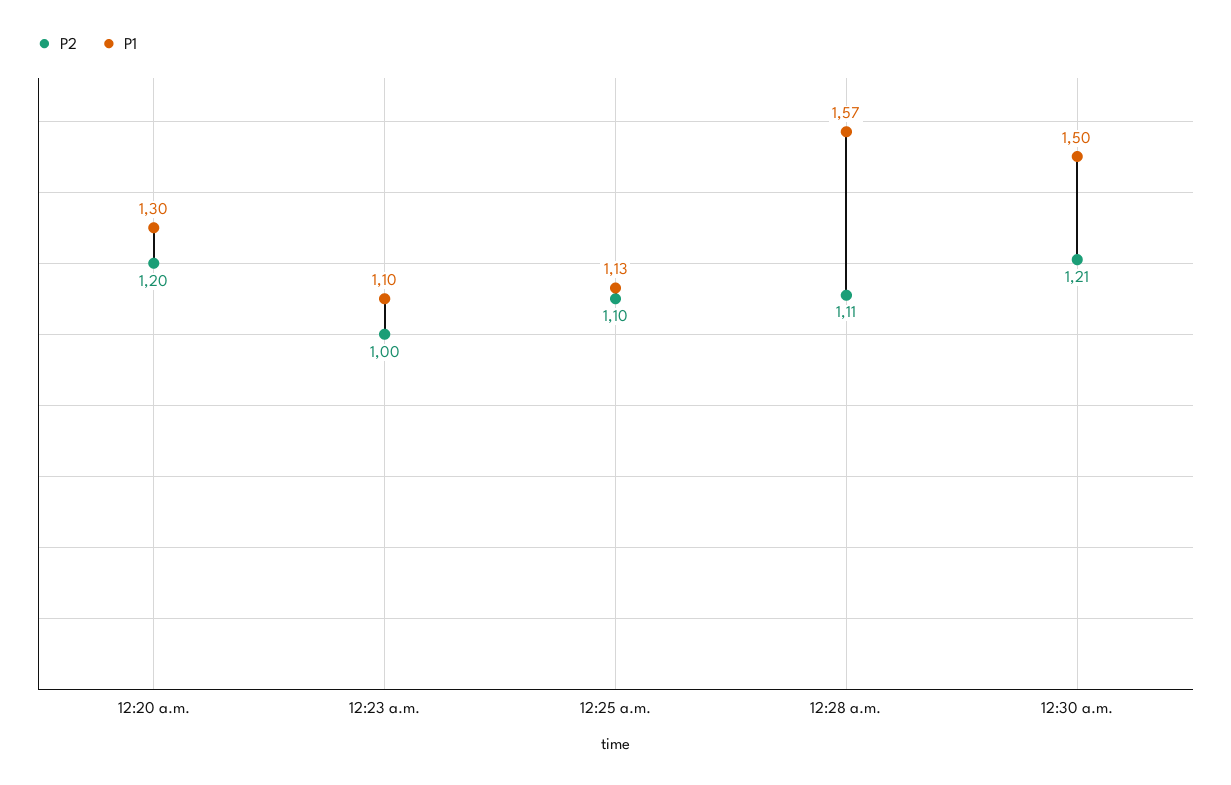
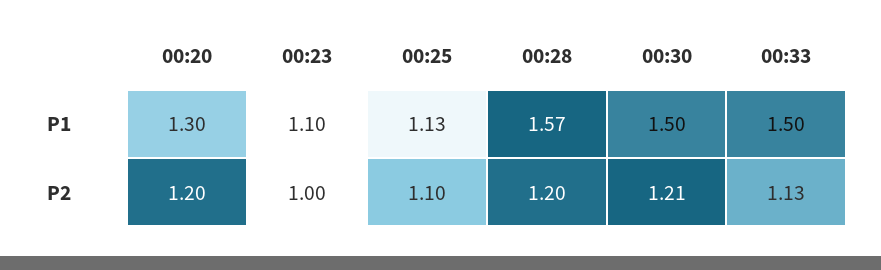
P2, 12:28 a.m.: 1.11 -> 1.2
P1, 00:33: none -> 1.5
P2, 00:33: none -> 1.13

